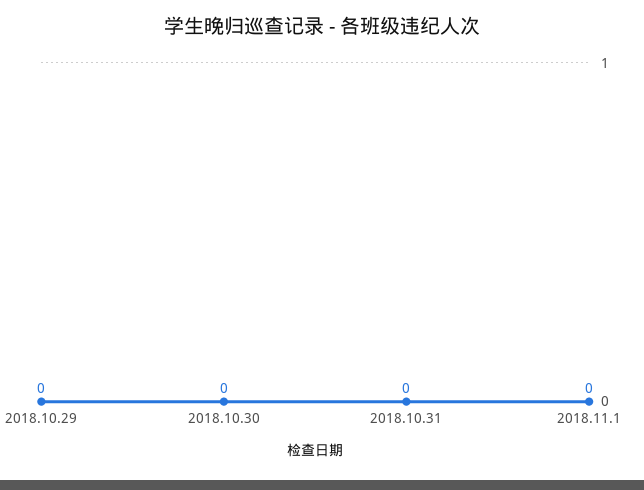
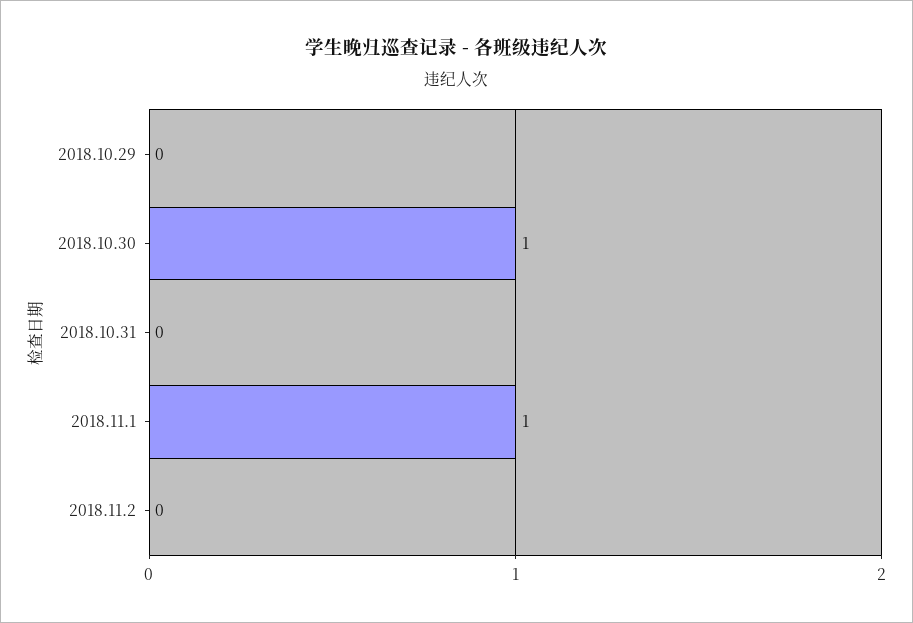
2018.10.30: 0 -> 1
2018.11.1: 0 -> 1
2018.11.2: none -> 0

